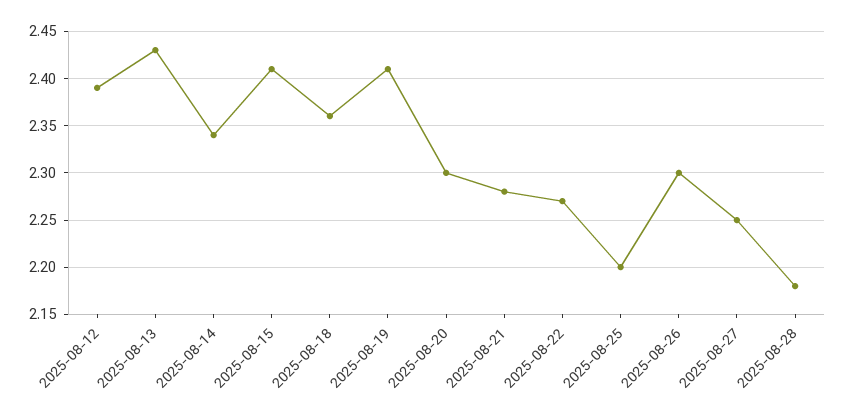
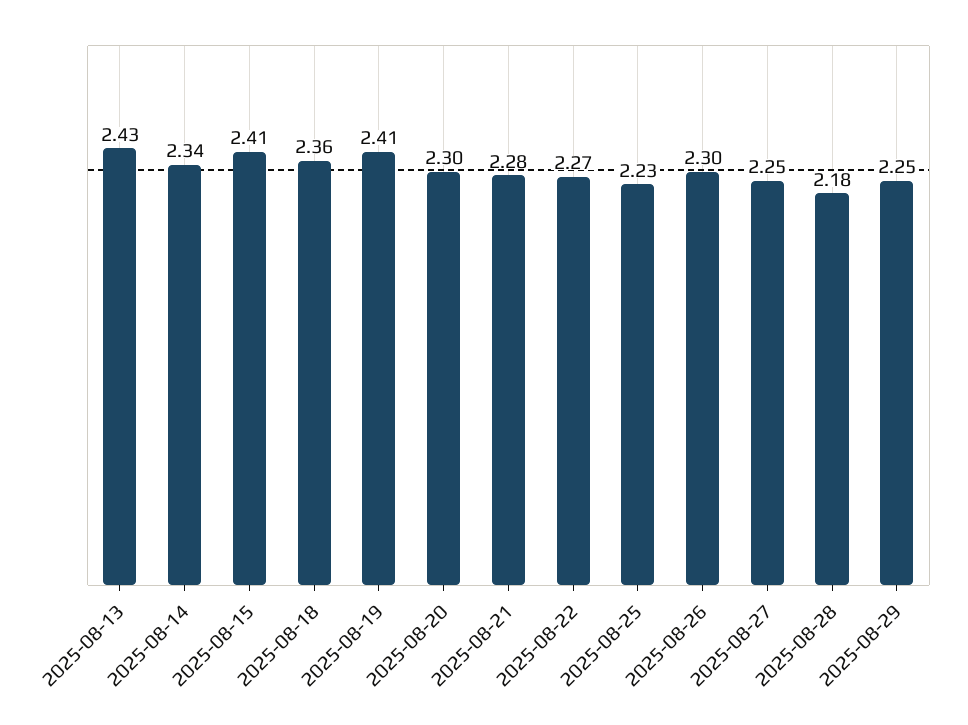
2025-08-12: 2.39 -> none
2025-08-25: 2.2 -> 2.23
2025-08-29: none -> 2.25

